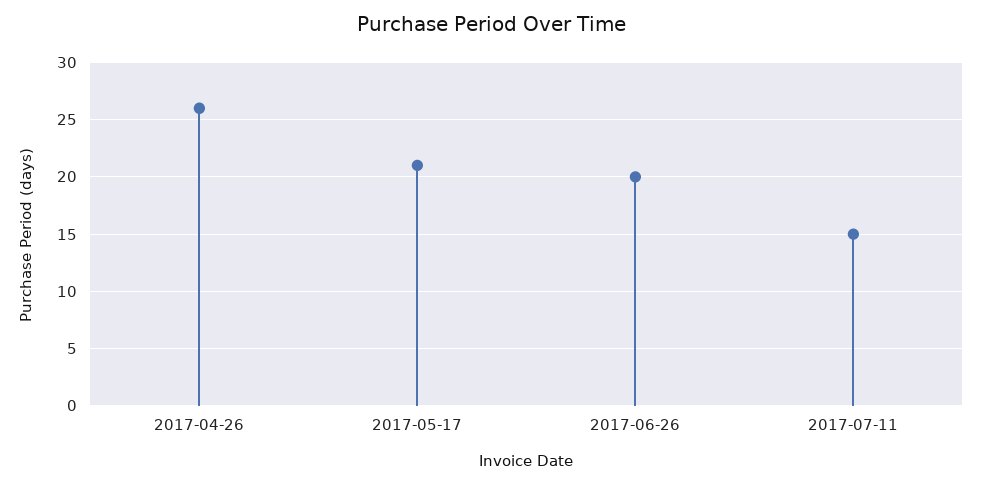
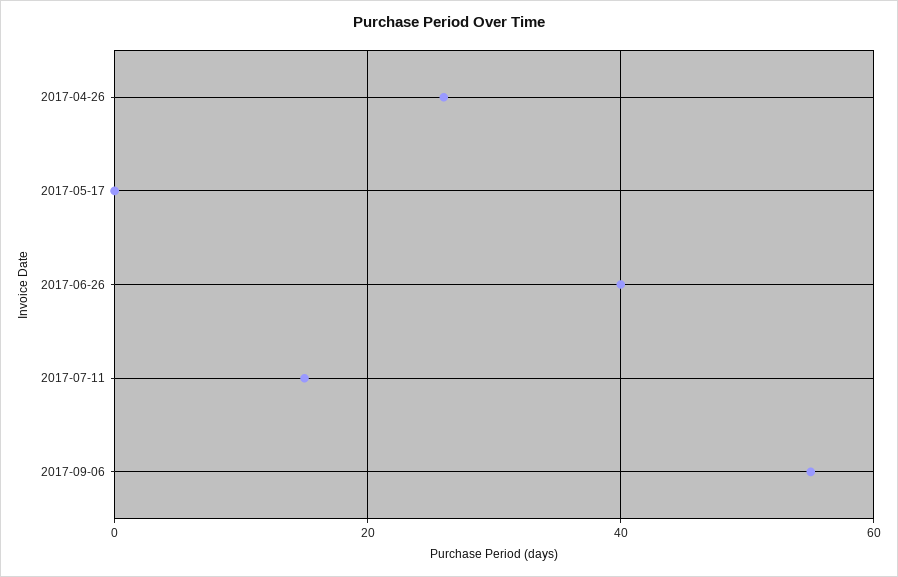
2017-05-17: 21 -> 0
2017-06-26: 20 -> 40
2017-09-06: none -> 55

